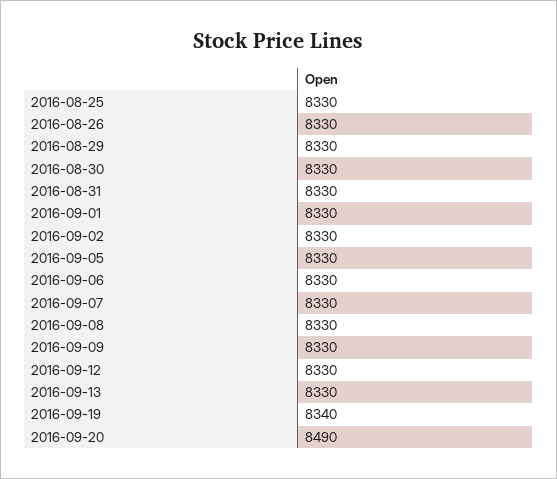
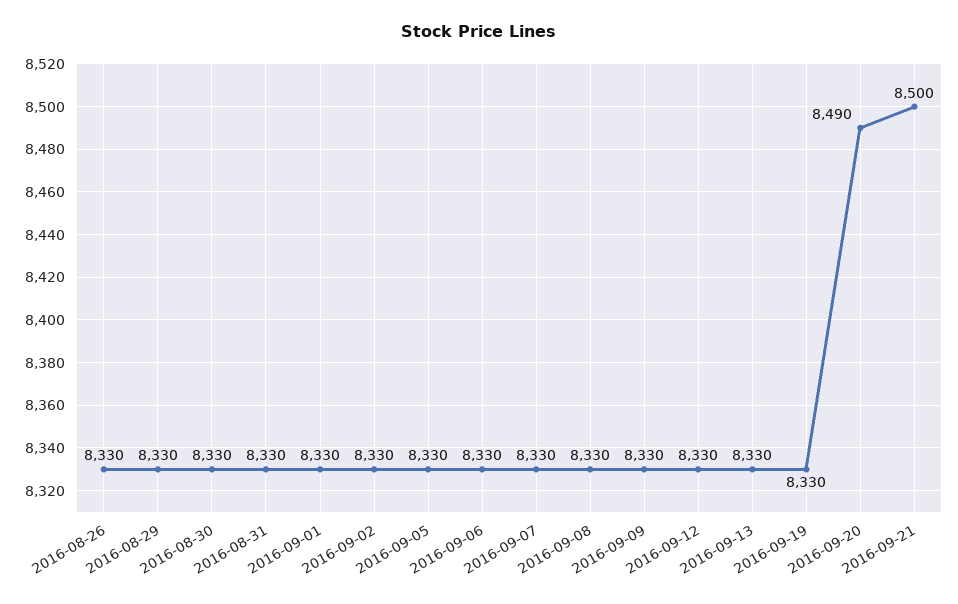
2016-08-25: 8330 -> none
2016-09-19: 8340 -> 8330
2016-09-21: none -> 8500

